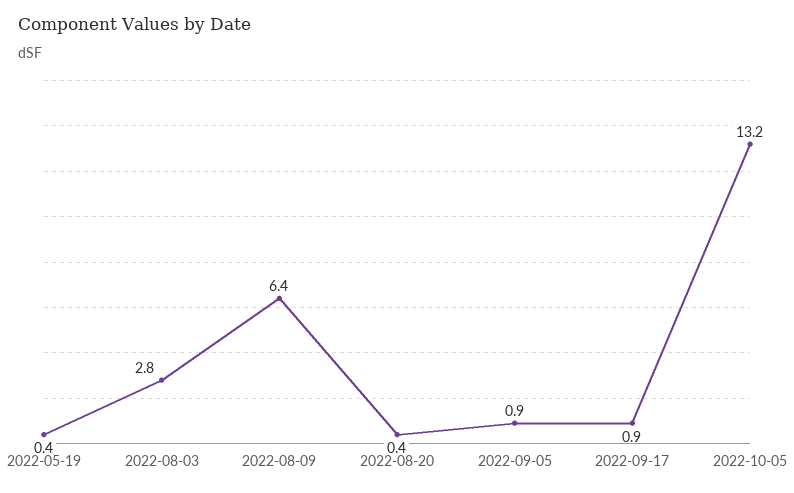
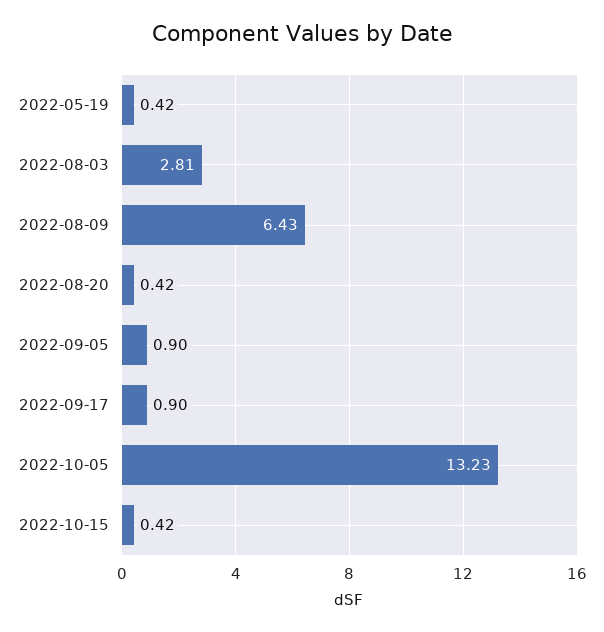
2022-10-15: none -> 0.42

